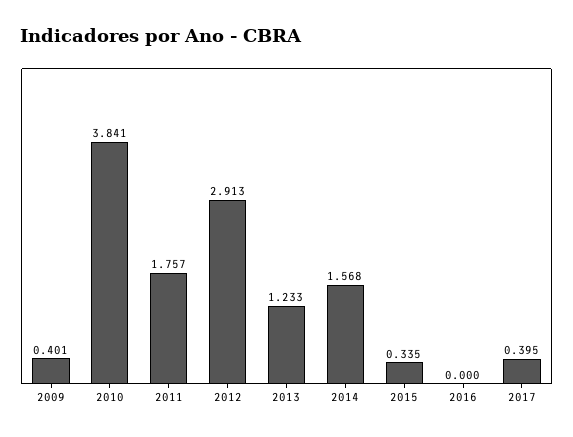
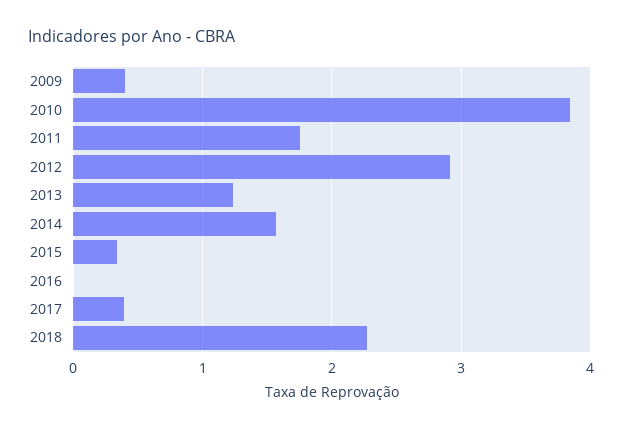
2018: none -> 2.3

